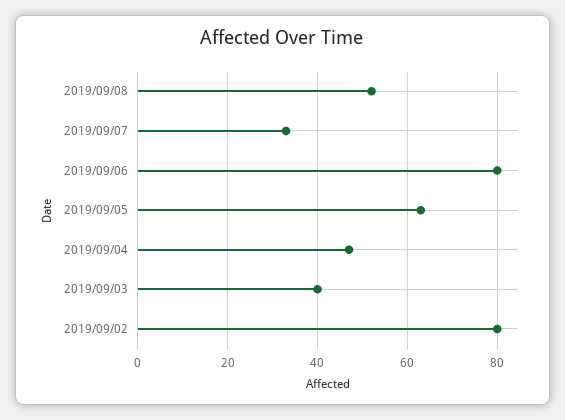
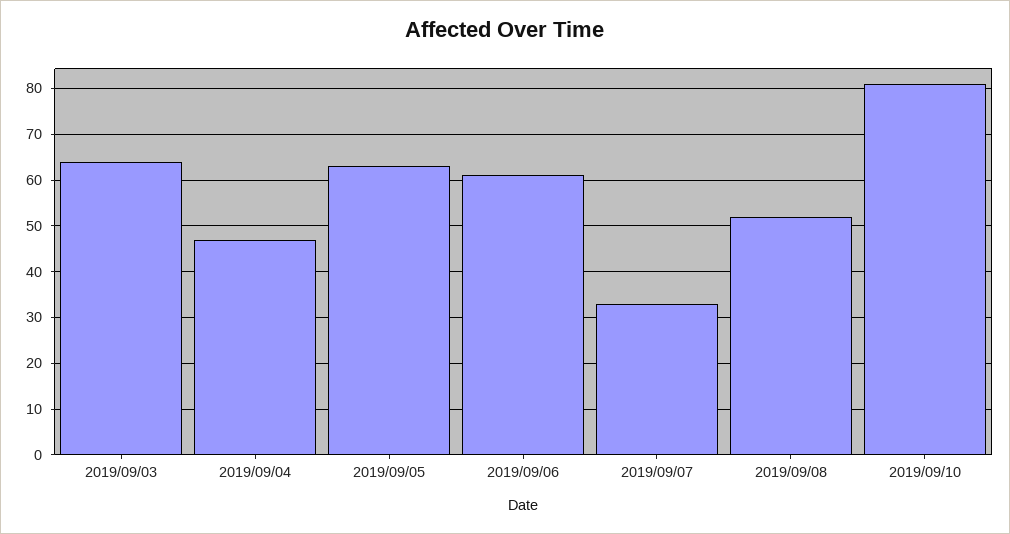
2019/09/06: 80 -> 60
2019/09/03: 40 -> 65
2019/09/02: 80 -> none
2019/09/10: none -> 80

